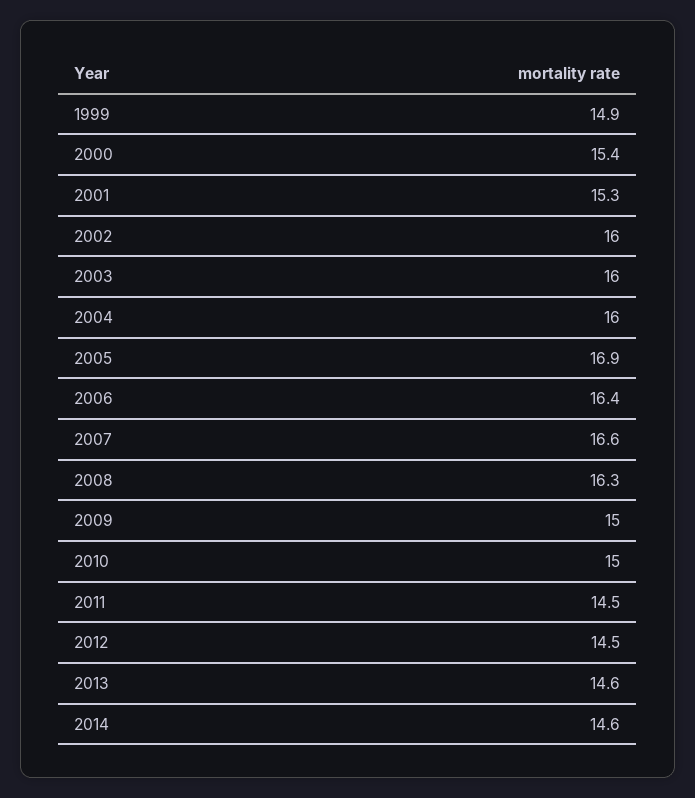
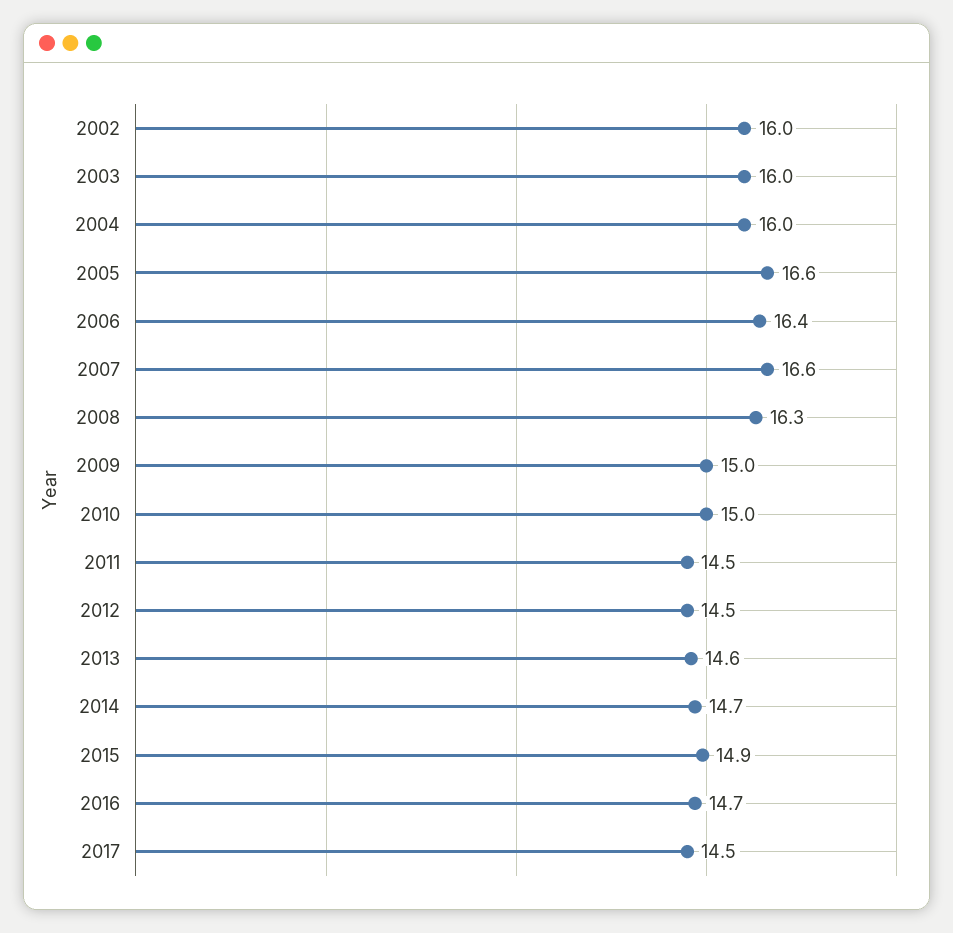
1999: 14.9 -> none
2000: 15.4 -> none
2001: 15.3 -> none
2005: 16.9 -> 16.6
2014: 14.6 -> 14.7
2015: none -> 14.9
2016: none -> 14.7
2017: none -> 14.5

